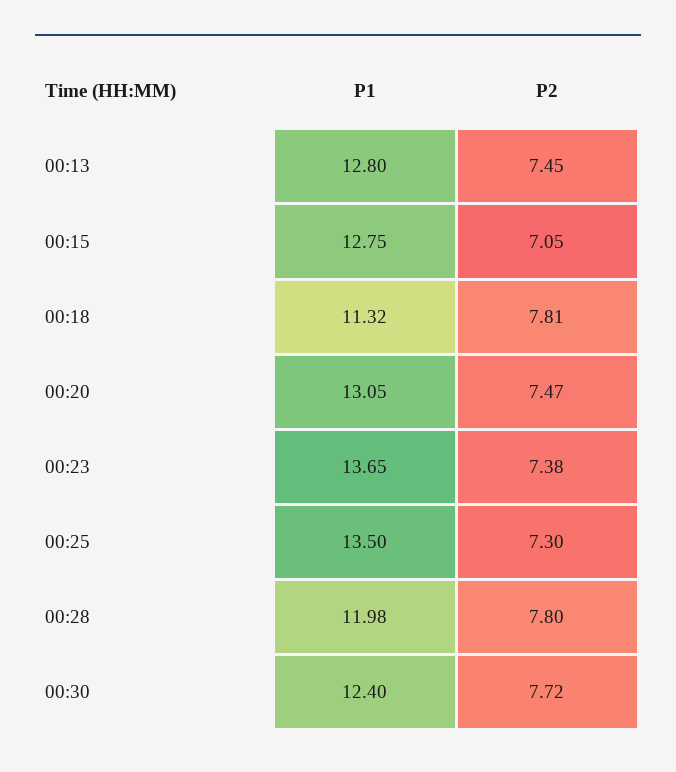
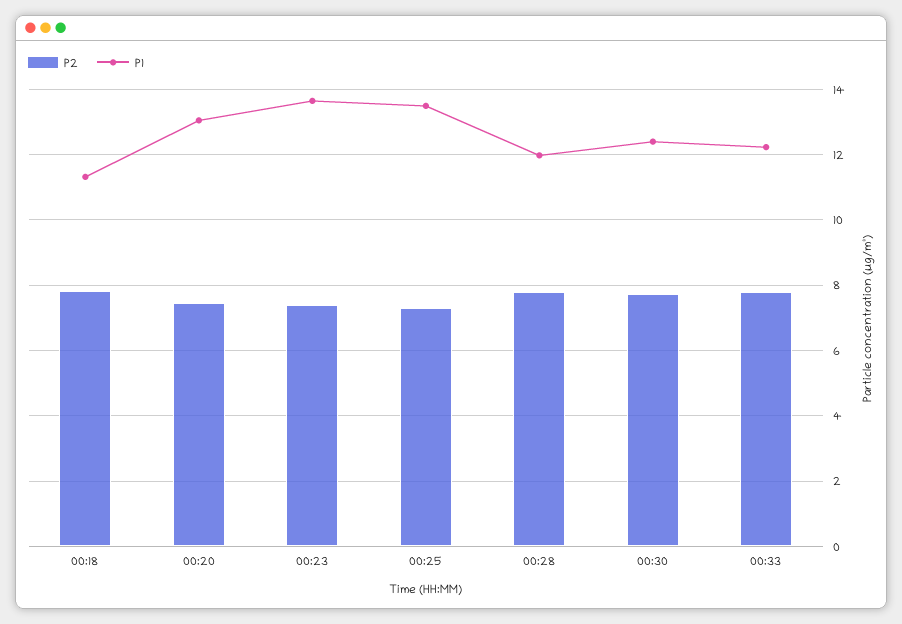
P1, 00:13: 12.8 -> none
P2, 00:13: 7.45 -> none
P1, 00:15: 12.75 -> none
P2, 00:15: 7.05 -> none
P2, 00:33: none -> 7.8
P1, 00:33: none -> 12.2

